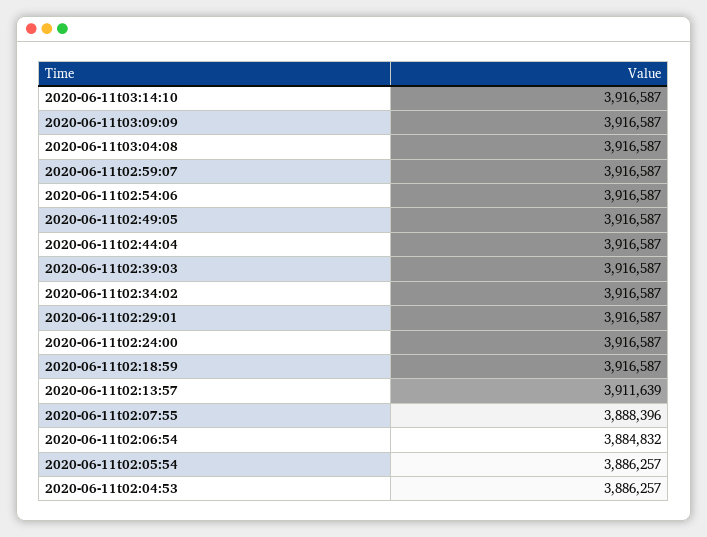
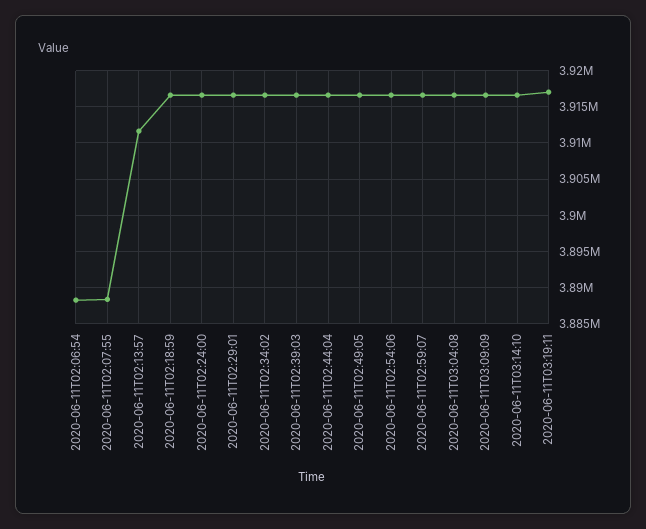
2020-06-11t02:06:54: 3884832 -> 3888000
2020-06-11t02:05:54: 3886257 -> none
2020-06-11t02:04:53: 3886257 -> none
2020-06-11T03:19:11: none -> 3917000

